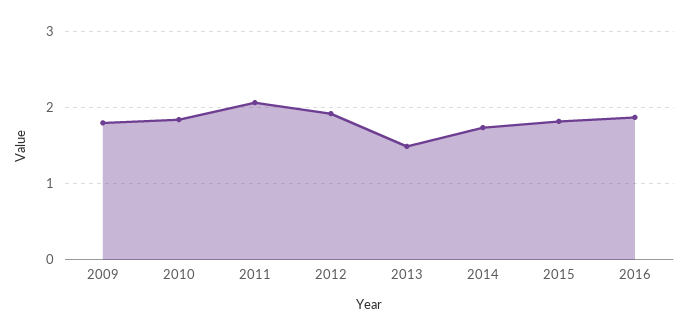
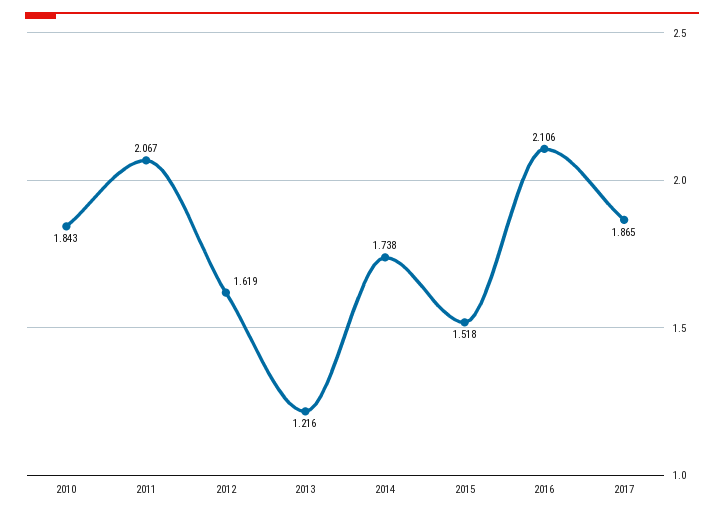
2009: 1.8 -> none
2012: 1.9 -> 1.619
2013: 1.5 -> 1.216
2015: 1.8 -> 1.518
2016: 1.9 -> 2.106
2017: none -> 1.865

